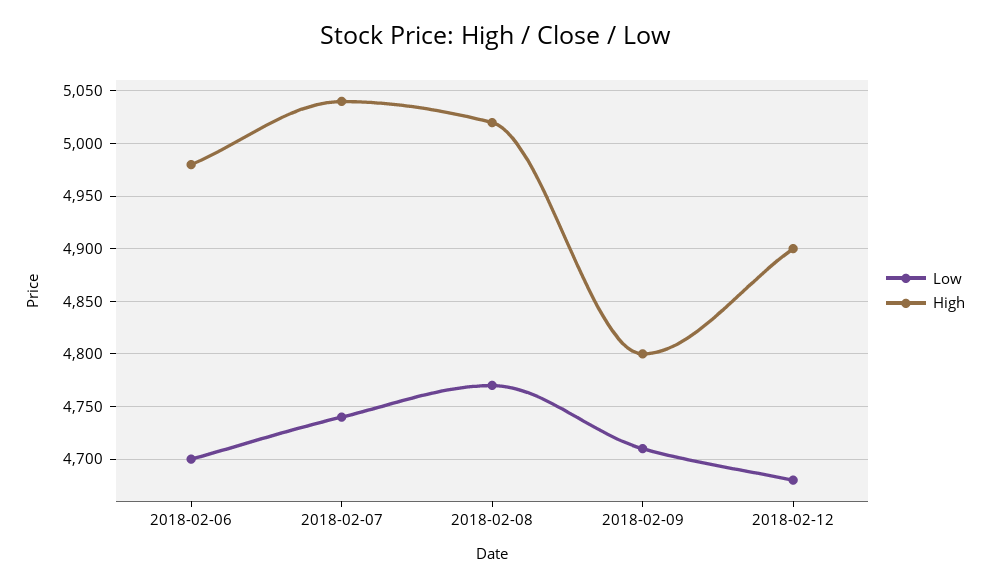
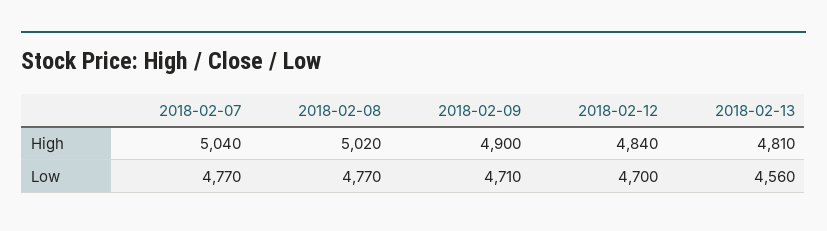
Low, 2018-02-06: 4700 -> none
High, 2018-02-06: 4980 -> none
Low, 2018-02-07: 4740 -> 4770
High, 2018-02-09: 4800 -> 4900
Low, 2018-02-12: 4680 -> 4700
High, 2018-02-12: 4900 -> 4840
High, 2018-02-13: none -> 4810
Low, 2018-02-13: none -> 4560

